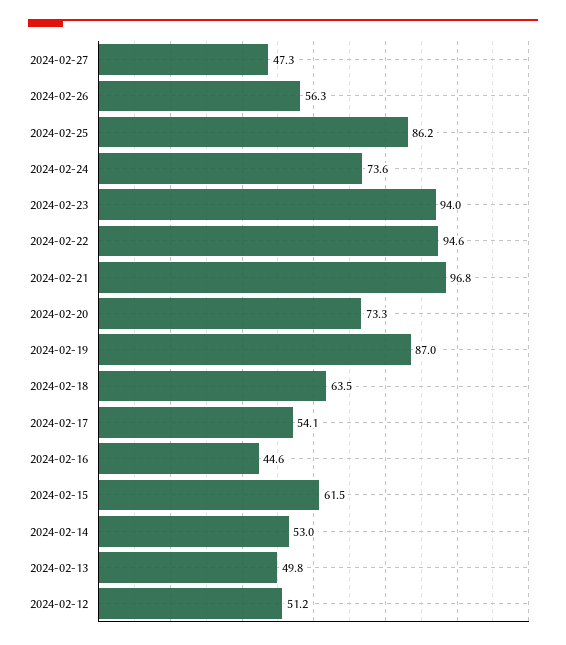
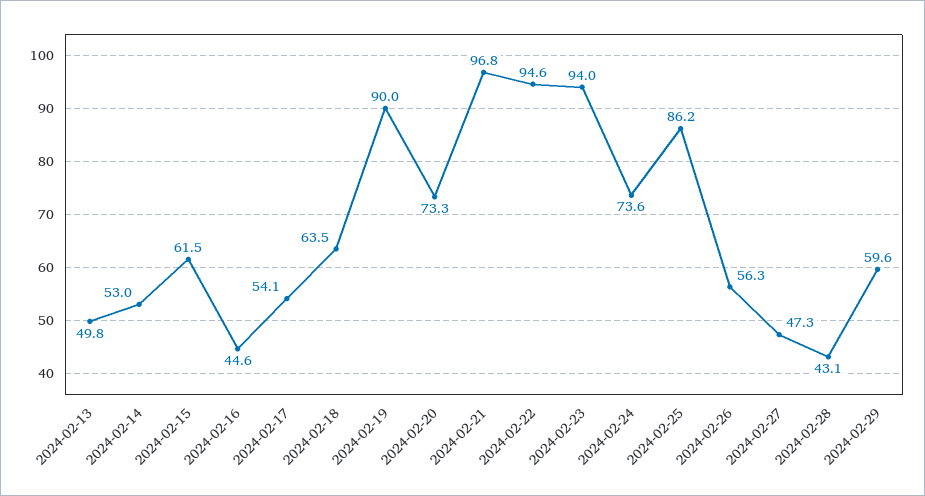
2024-02-19: 87 -> 90
2024-02-12: 51.2 -> none
2024-02-28: none -> 43.1
2024-02-29: none -> 59.6

